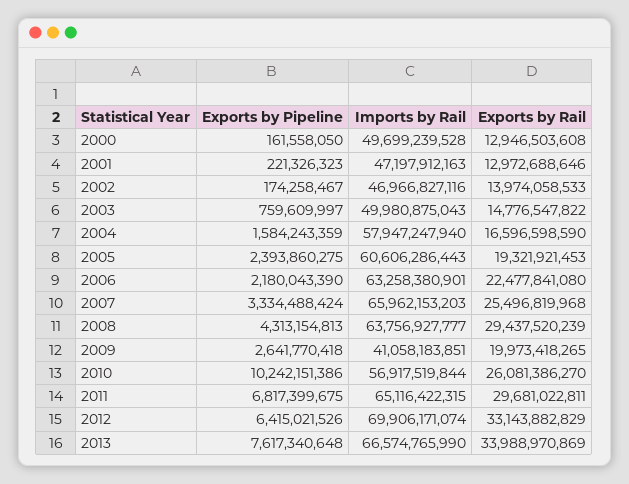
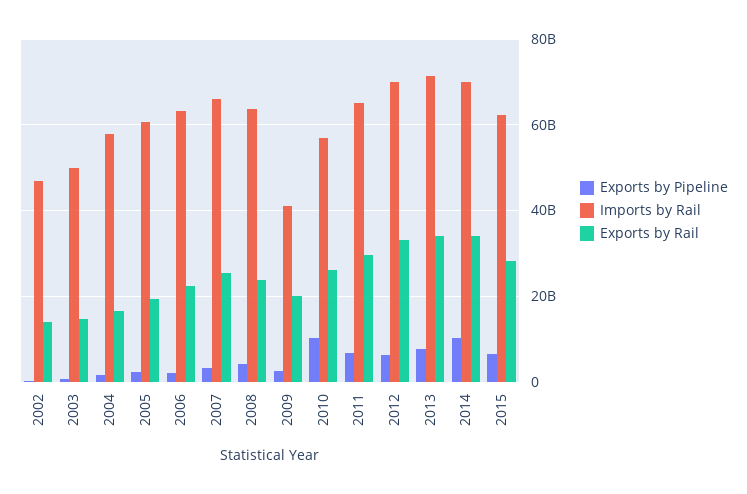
Exports by Pipeline, 2000: 161558050 -> none
Imports by Rail, 2000: 49699239528 -> none
Exports by Rail, 2000: 12946503608 -> none
Exports by Pipeline, 2001: 221326323 -> none
Imports by Rail, 2001: 47197912163 -> none
Exports by Rail, 2001: 12972688646 -> none
Exports by Rail, 2008: 29437520239 -> 24000000000
Imports by Rail, 2013: 66574765990 -> 72000000000
Exports by Pipeline, 2014: none -> 10000000000
Imports by Rail, 2014: none -> 70000000000
Exports by Rail, 2014: none -> 34000000000
Exports by Pipeline, 2015: none -> 6000000000
Imports by Rail, 2015: none -> 62000000000
Exports by Rail, 2015: none -> 28000000000

